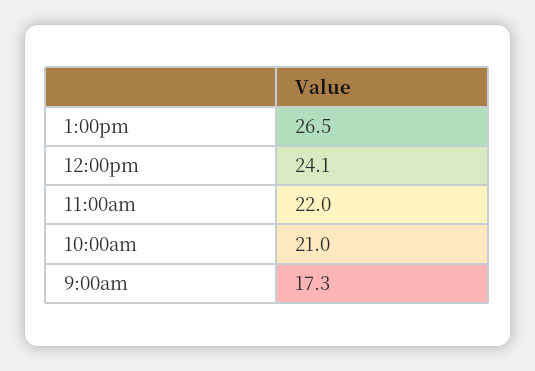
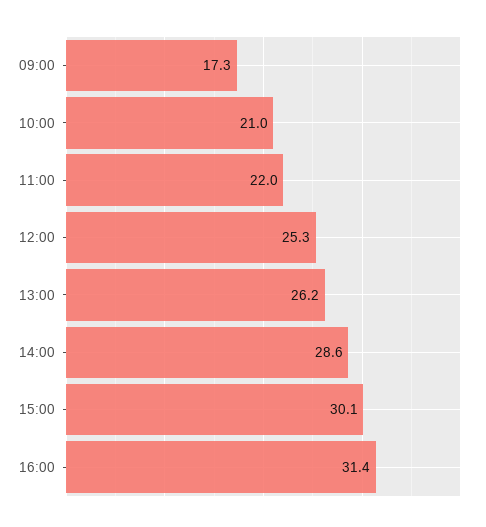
1:00pm: 26.5 -> 26.2
12:00pm: 24.1 -> 25.3
14:00: none -> 28.6
15:00: none -> 30.1
16:00: none -> 31.4

